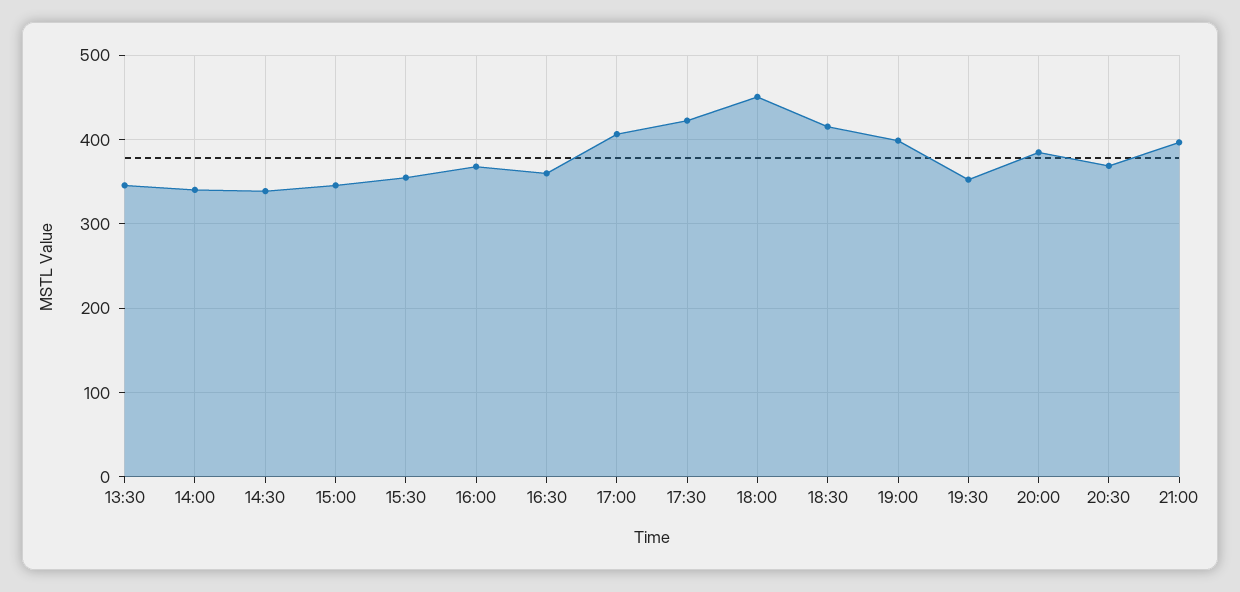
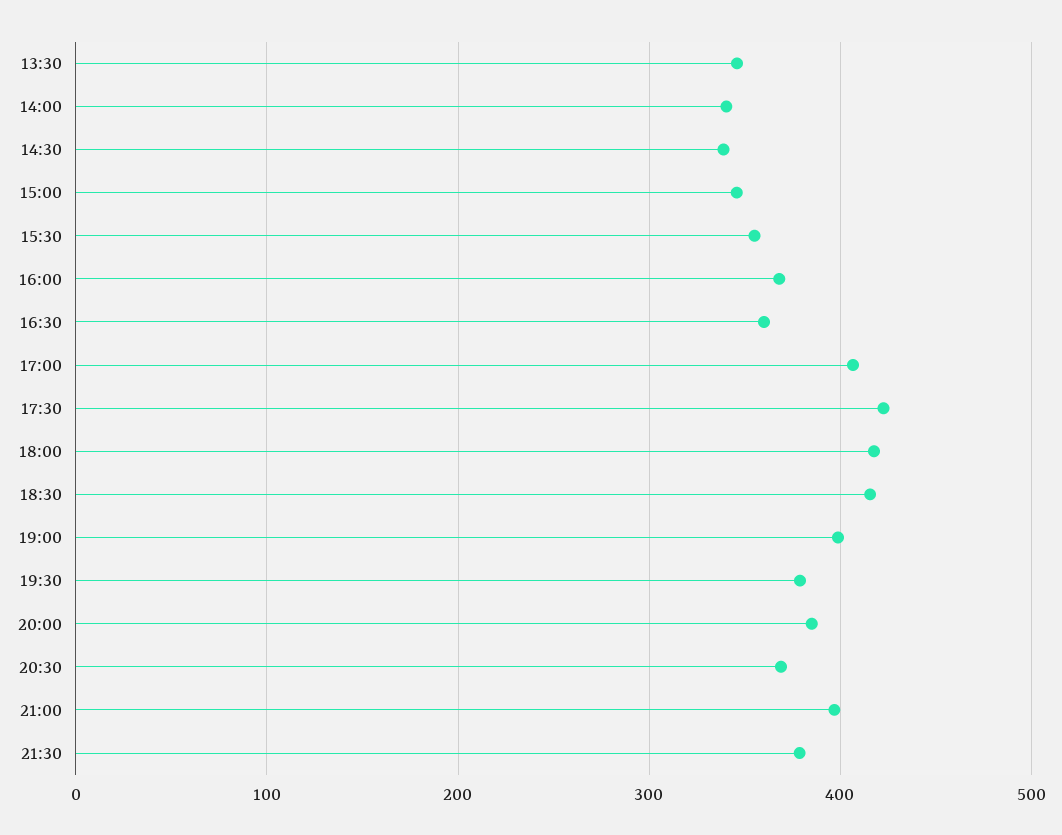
18:00: 450 -> 420
19:30: 350 -> 380
21:30: none -> 380

